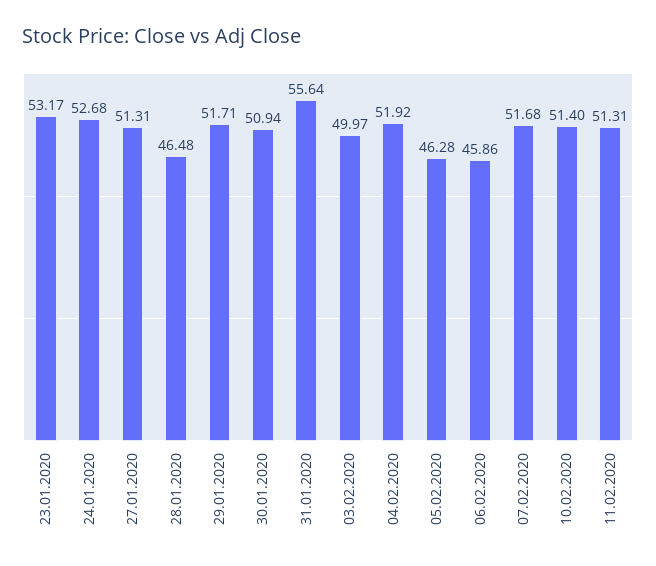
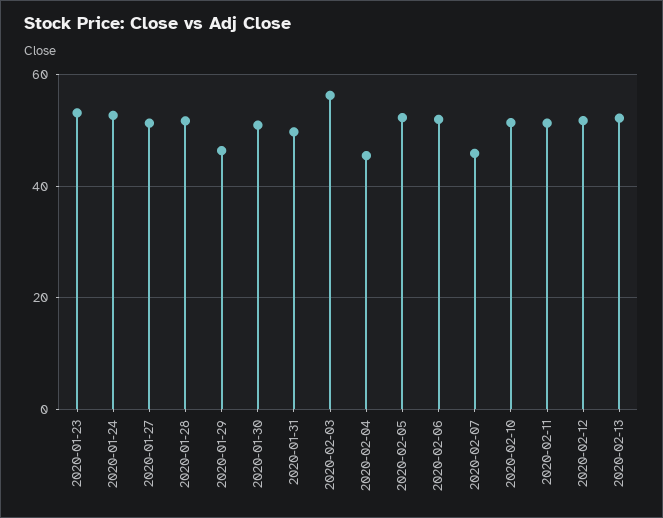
28.01.2020: 46.48 -> 52
29.01.2020: 51.71 -> 46
31.01.2020: 55.64 -> 50
03.02.2020: 49.97 -> 56
04.02.2020: 51.92 -> 46
05.02.2020: 46.28 -> 52
06.02.2020: 45.86 -> 52
07.02.2020: 51.68 -> 46
2020-02-12: none -> 52
2020-02-13: none -> 52

